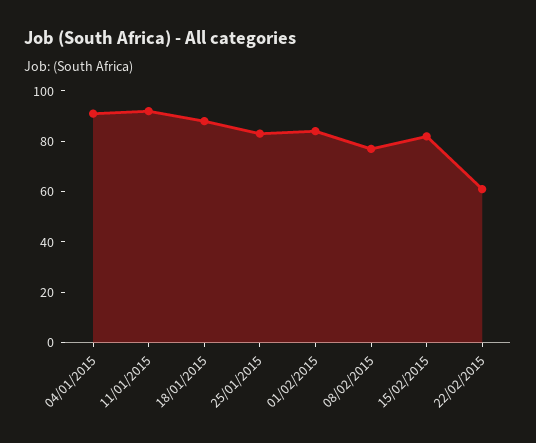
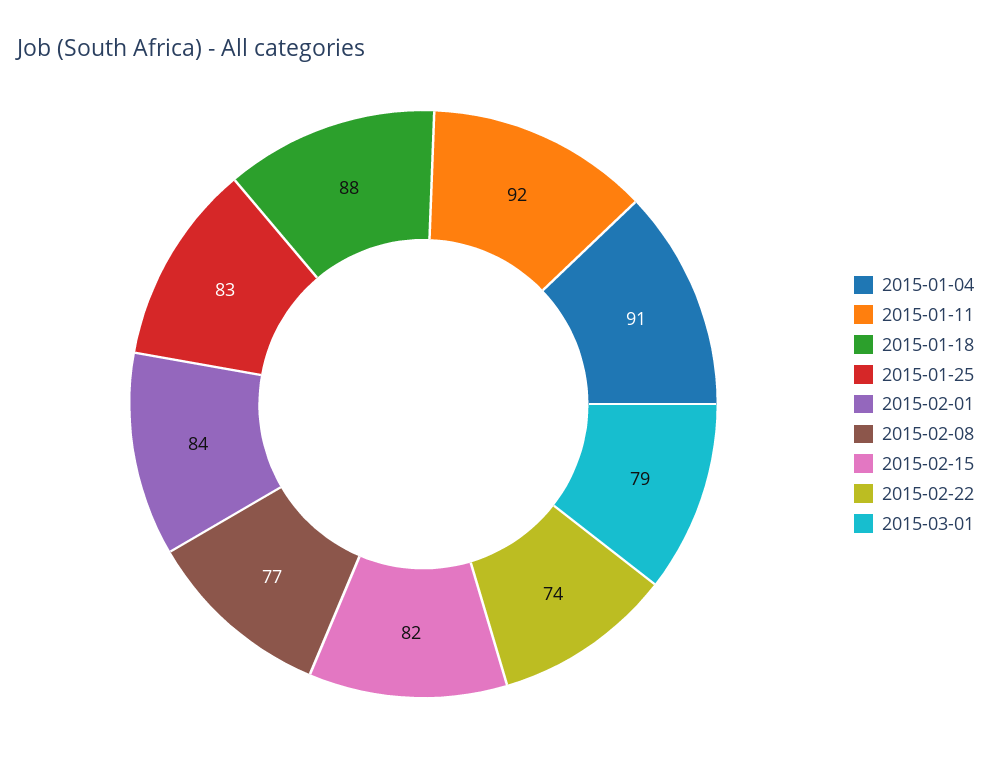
22/02/2015: 60 -> 74
2015-03-01: none -> 79

